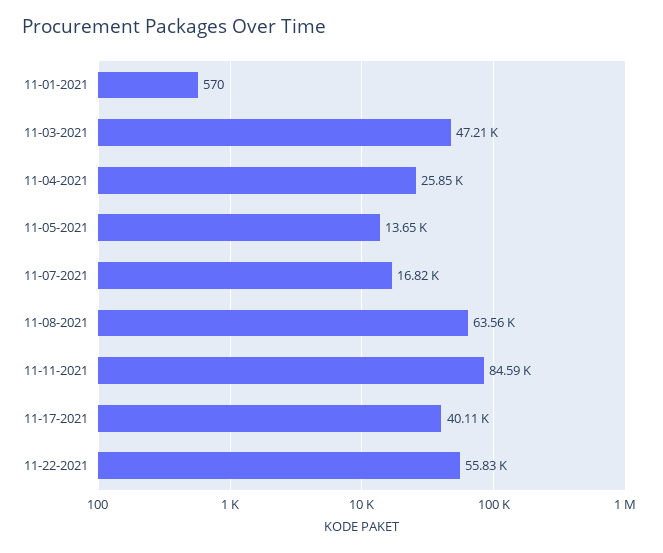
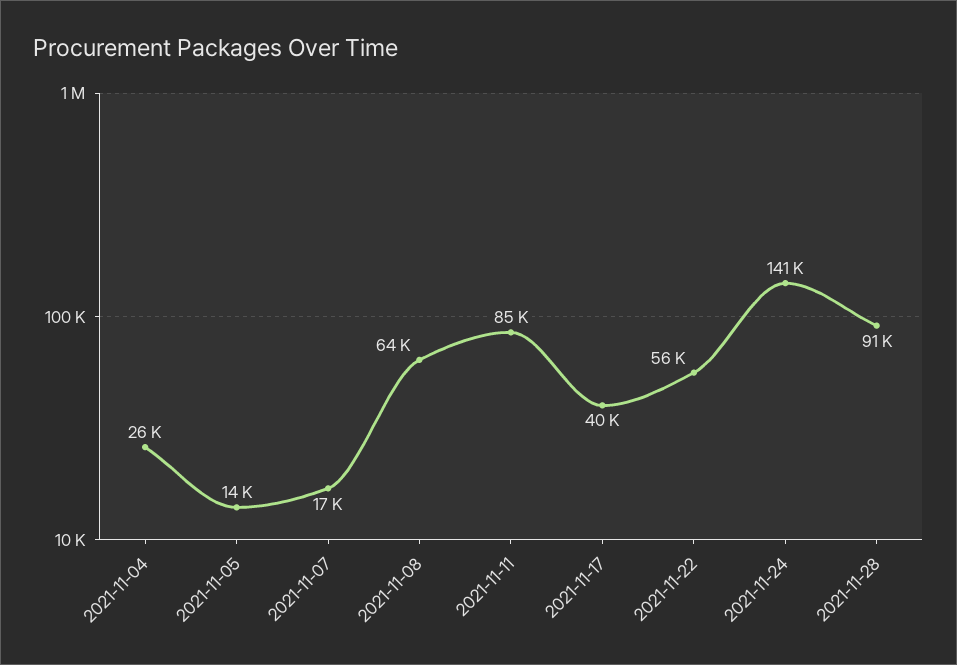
11-01-2021: 570 -> none
11-03-2021: 47210 -> none
2021-11-24: none -> 141000
2021-11-28: none -> 91000

